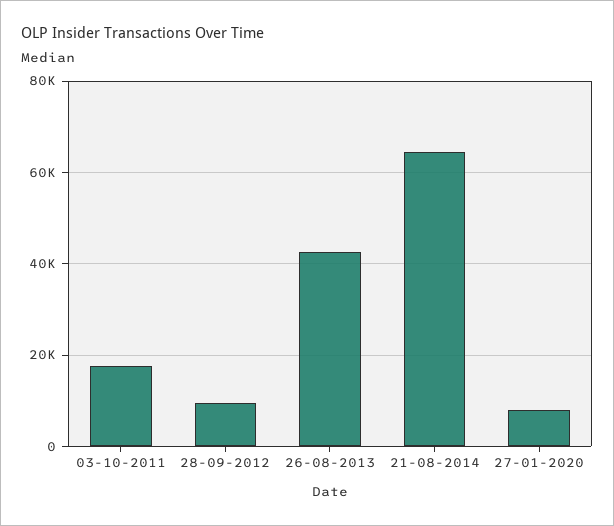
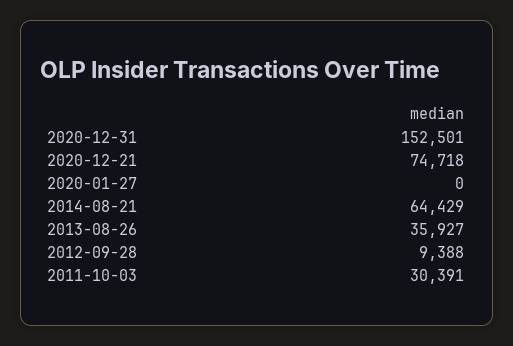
03-10-2011: 18000 -> 30391
26-08-2013: 42000 -> 35927
27-01-2020: 8000 -> 0
2020-12-31: none -> 152501
2020-12-21: none -> 74718

